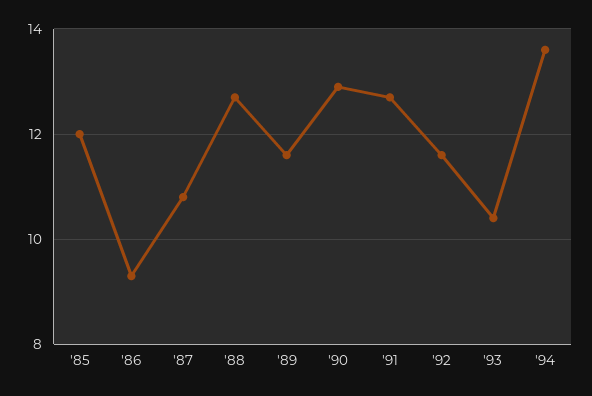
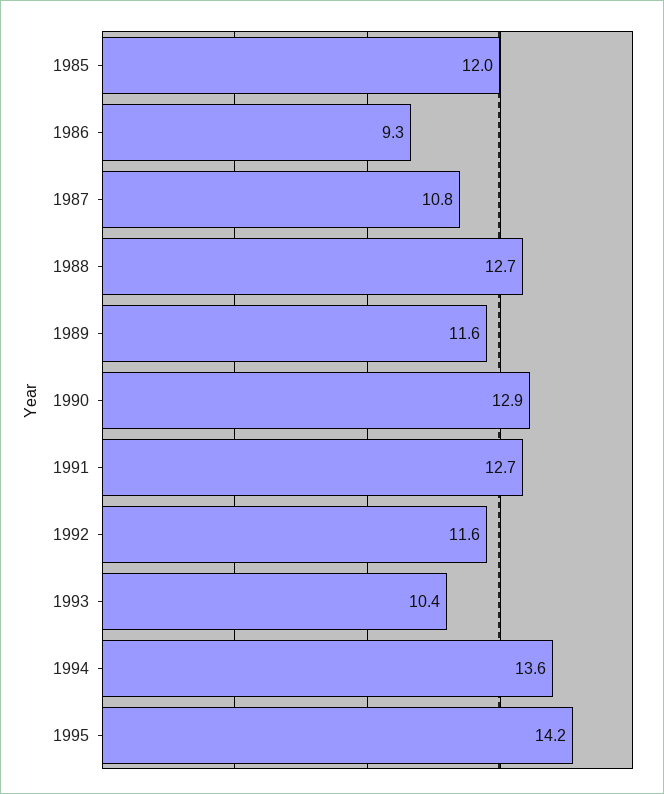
1995: none -> 14.2

